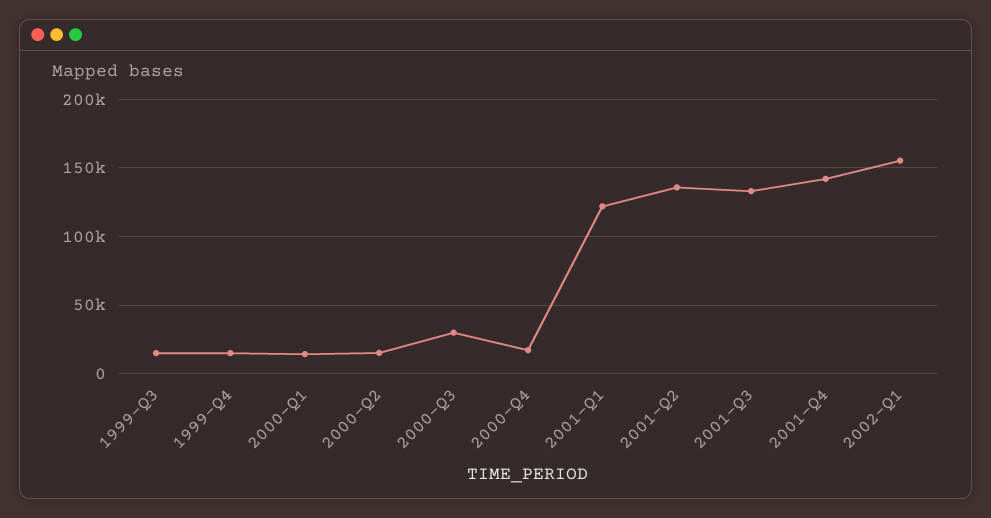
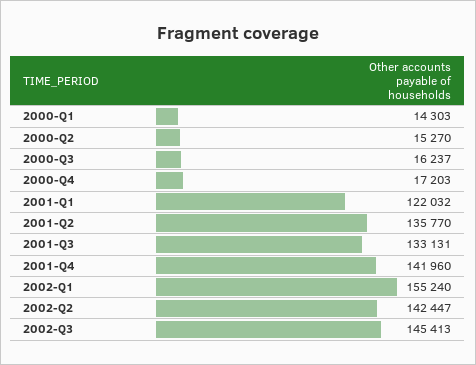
1999-Q3: 15000 -> none
1999-Q4: 15000 -> none
2000-Q3: 30000 -> 16237
2002-Q2: none -> 142447
2002-Q3: none -> 145413

